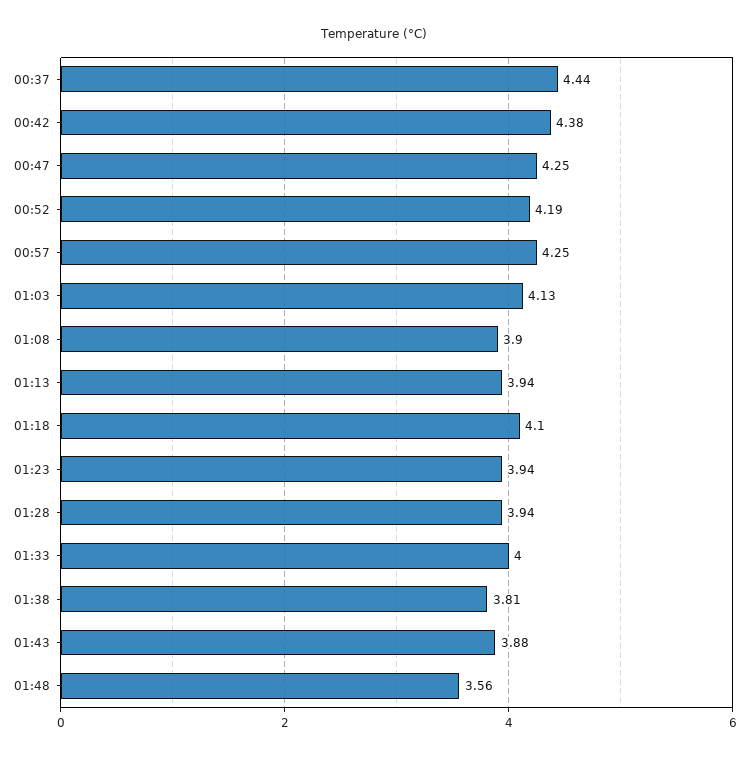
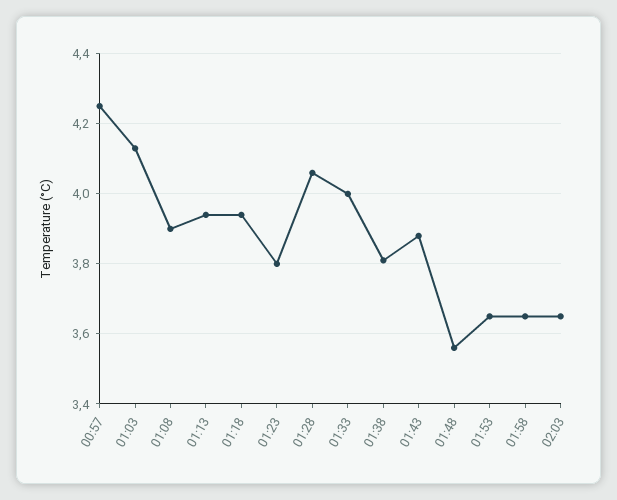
00:37: 4.44 -> none
00:42: 4.38 -> none
00:47: 4.25 -> none
00:52: 4.19 -> none
01:18: 4.1 -> 3.95
01:23: 3.94 -> 3.8
01:28: 3.94 -> 4.05
01:53: none -> 3.65
01:58: none -> 3.65
02:03: none -> 3.65

